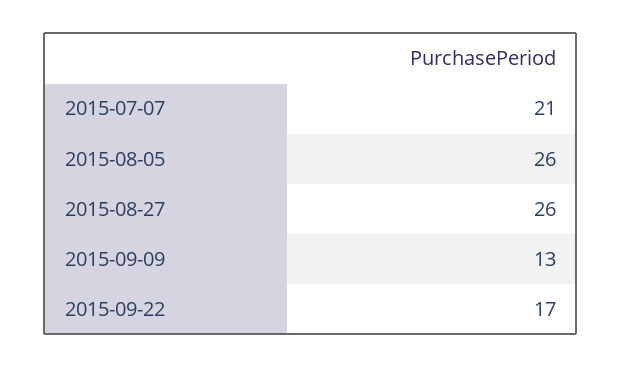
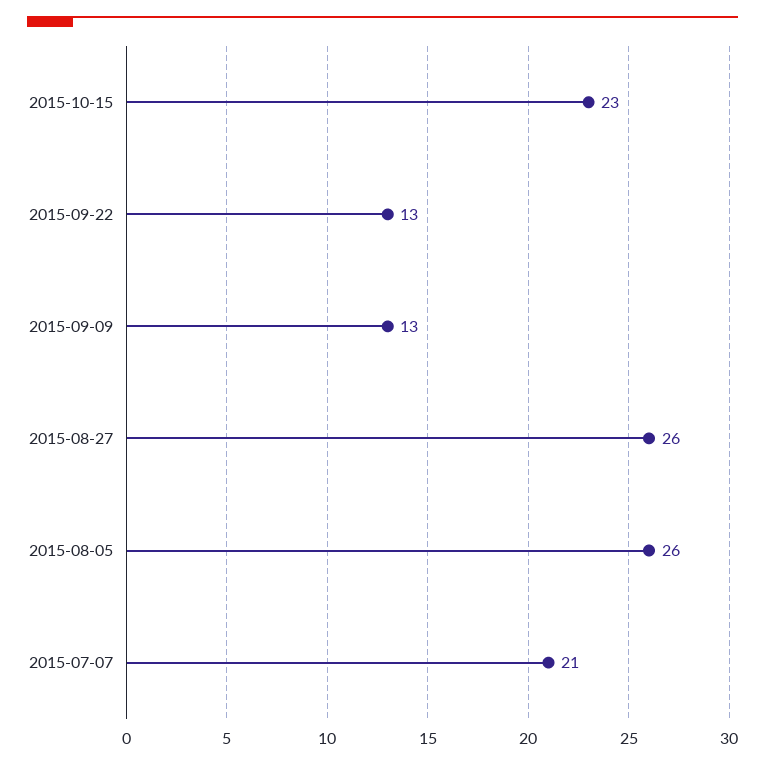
2015-09-22: 17 -> 13
2015-10-15: none -> 23

